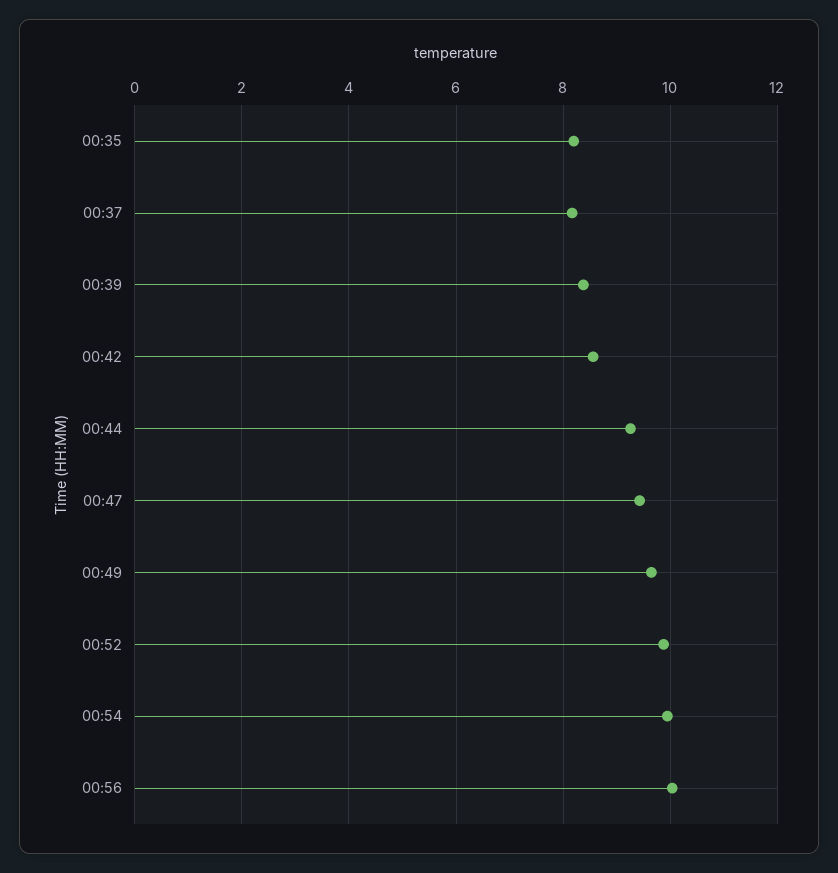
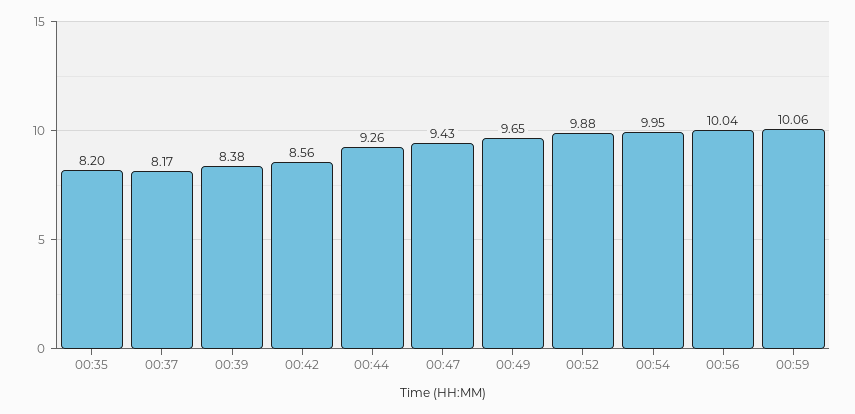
00:59: none -> 10.06

